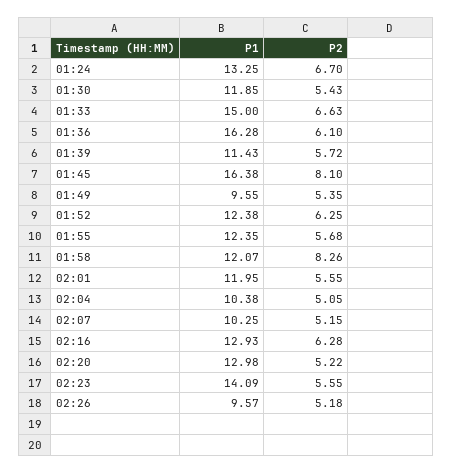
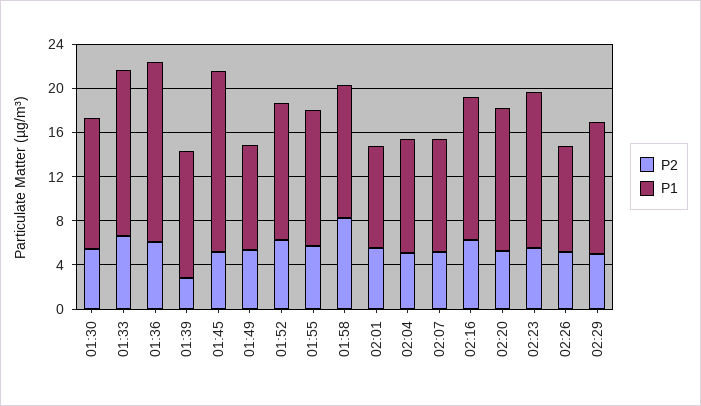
P1, 01:24: 13.25 -> none
P2, 01:24: 6.7 -> none
P2, 01:39: 5.72 -> 3
P2, 01:45: 8.1 -> 5
P1, 02:01: 11.95 -> 9
P2, 02:29: none -> 5
P1, 02:29: none -> 12

